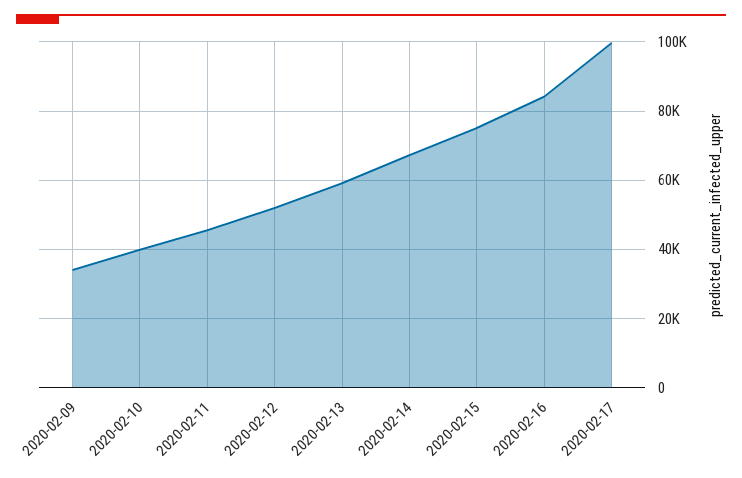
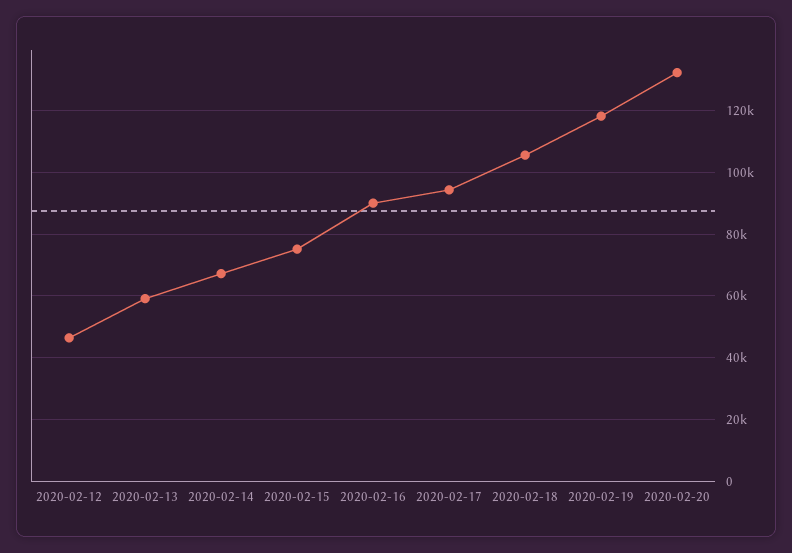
2020-02-09: 34000 -> none
2020-02-10: 40000 -> none
2020-02-11: 46000 -> none
2020-02-12: 52000 -> 46000
2020-02-16: 84000 -> 90000
2020-02-17: 100000 -> 94000
2020-02-18: none -> 106000
2020-02-19: none -> 118000
2020-02-20: none -> 132000

